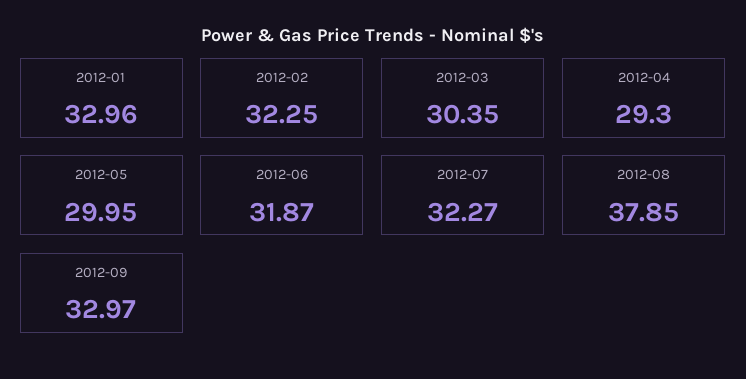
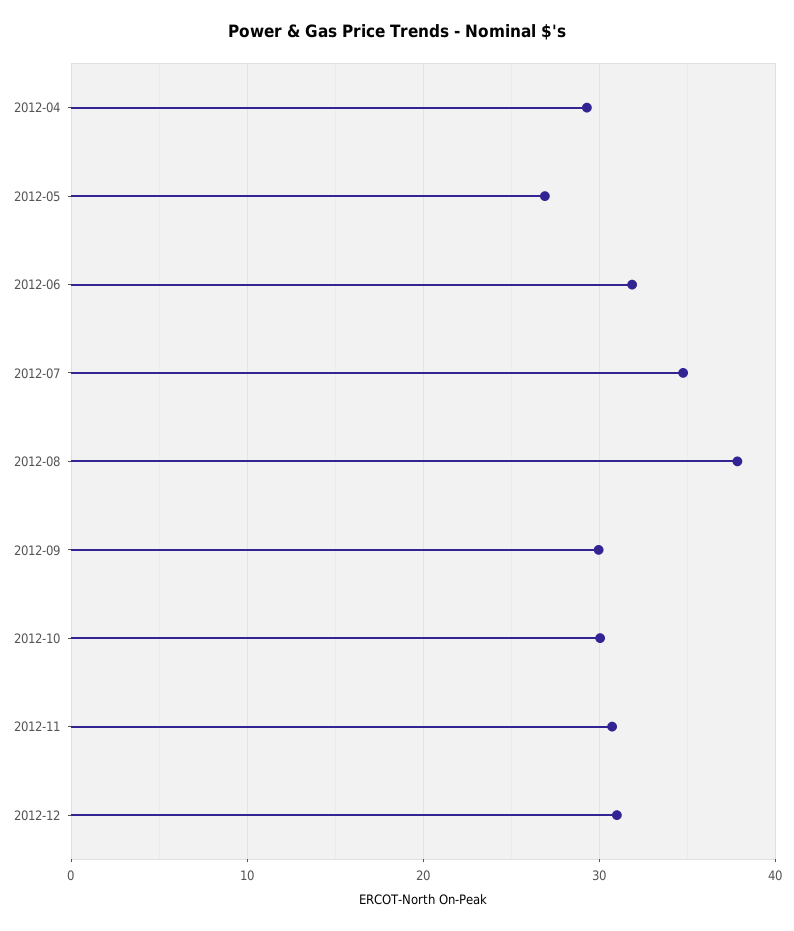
2012-01: 32.96 -> none
2012-02: 32.25 -> none
2012-03: 30.35 -> none
2012-05: 29.95 -> 27
2012-07: 32.27 -> 35
2012-09: 32.97 -> 30
2012-10: none -> 30
2012-11: none -> 31
2012-12: none -> 31

